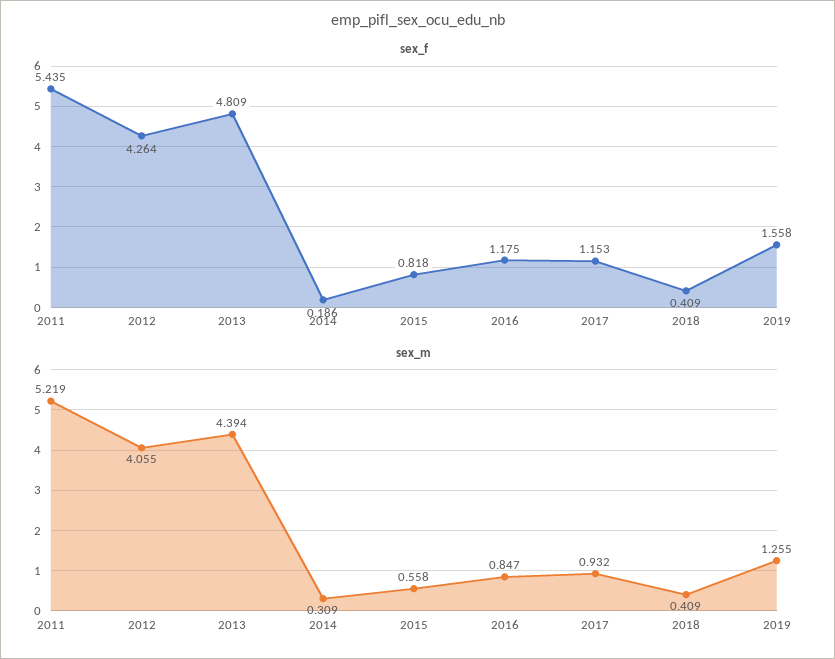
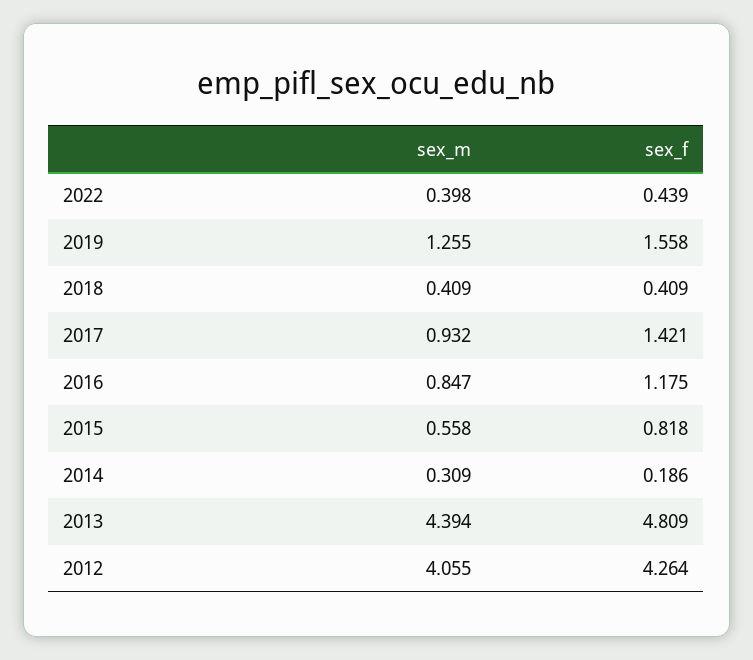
sex_f, 2011: 5.435 -> none
sex_f, 2017: 1.153 -> 1.421
sex_m, 2011: 5.219 -> none
sex_m, 2022: none -> 0.398
sex_f, 2022: none -> 0.439

